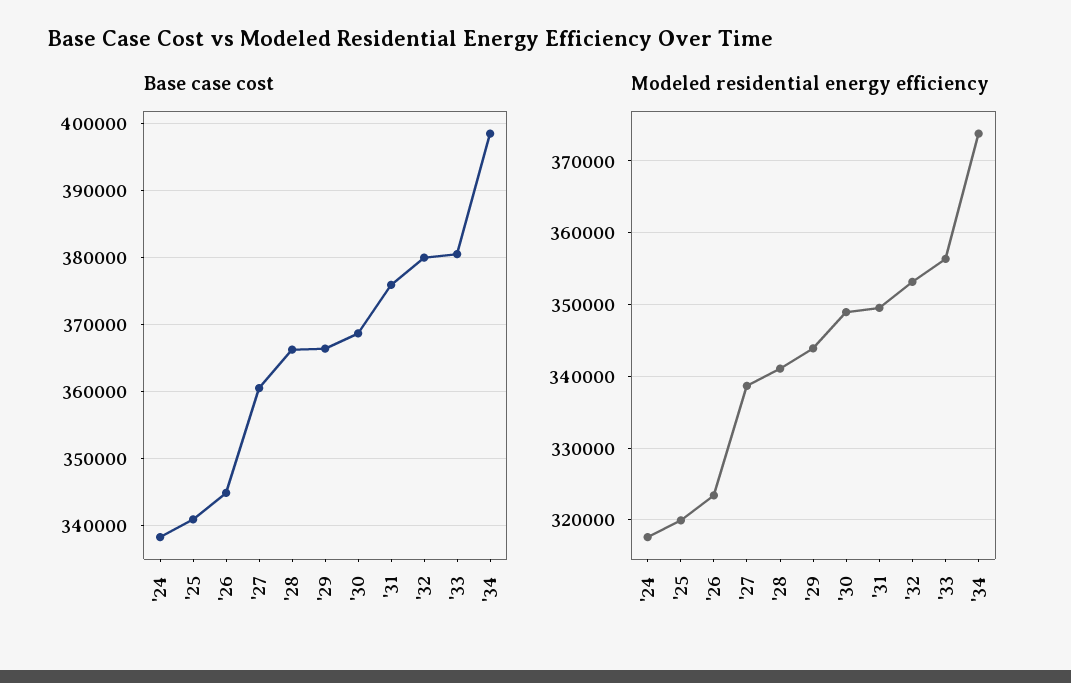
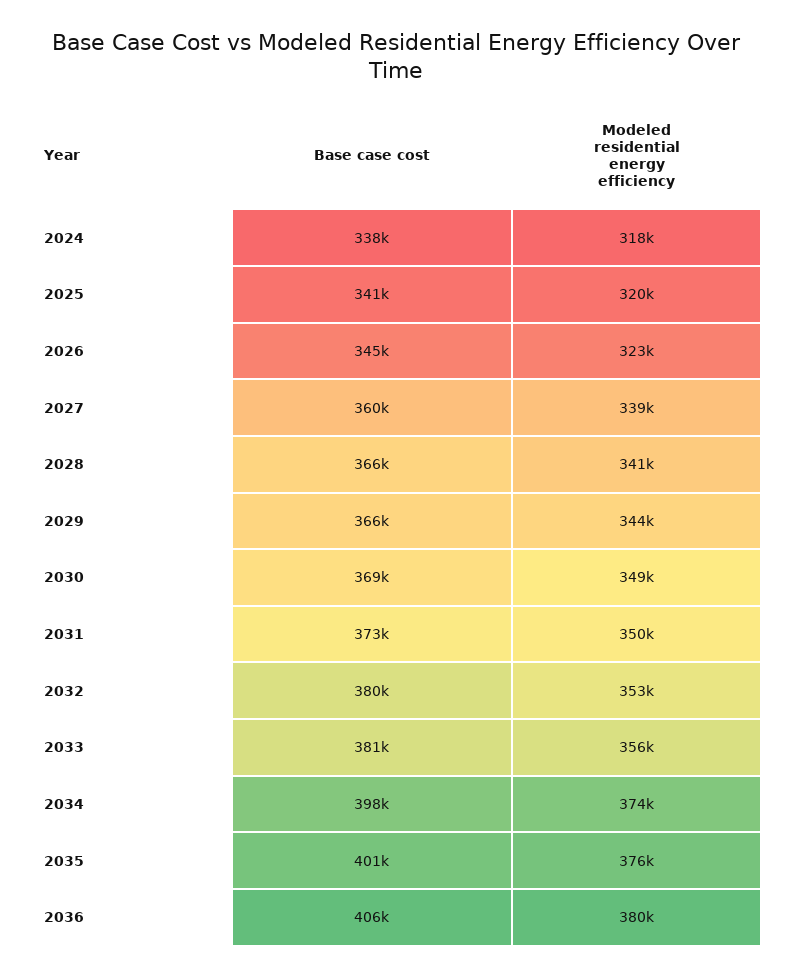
Base case cost, '31: 376000 -> 373000
Base case cost, 2035: none -> 401000
Modeled residential energy efficiency, 2035: none -> 376000
Base case cost, 2036: none -> 406000
Modeled residential energy efficiency, 2036: none -> 380000

